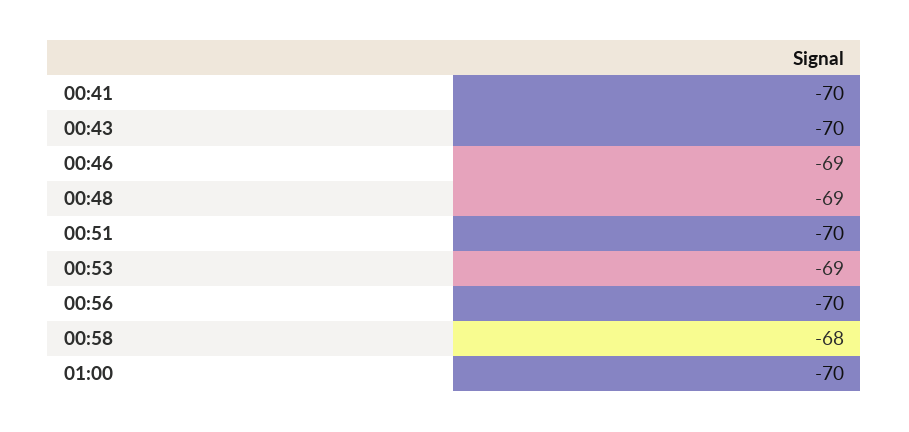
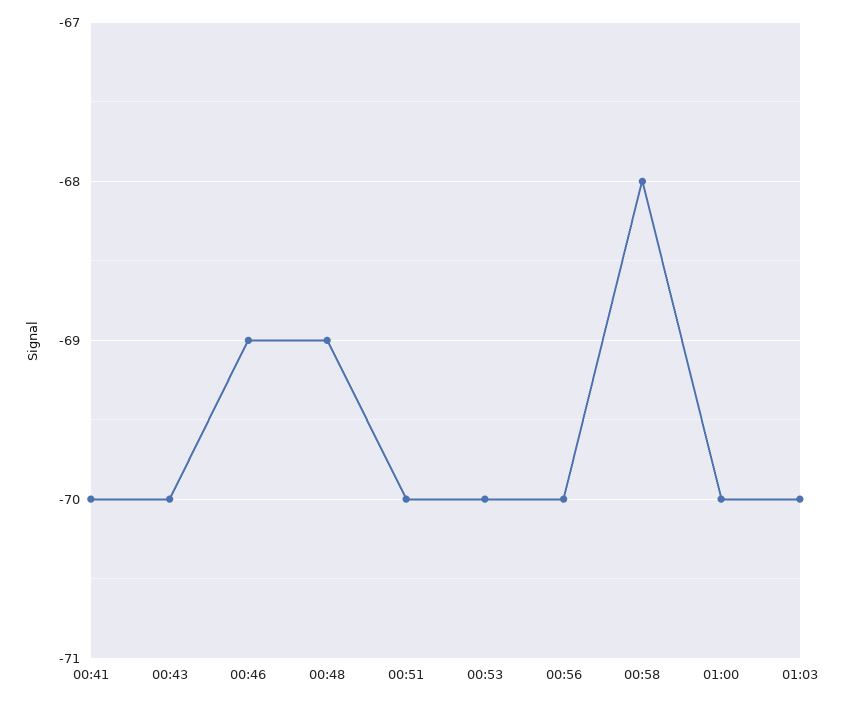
00:53: -69 -> -70
01:03: none -> -70

